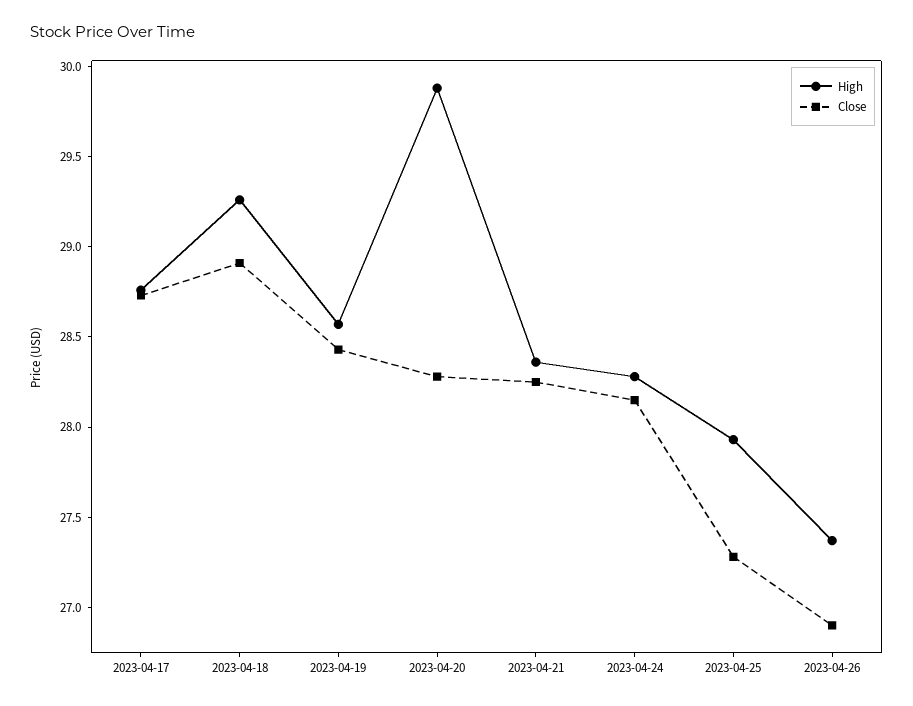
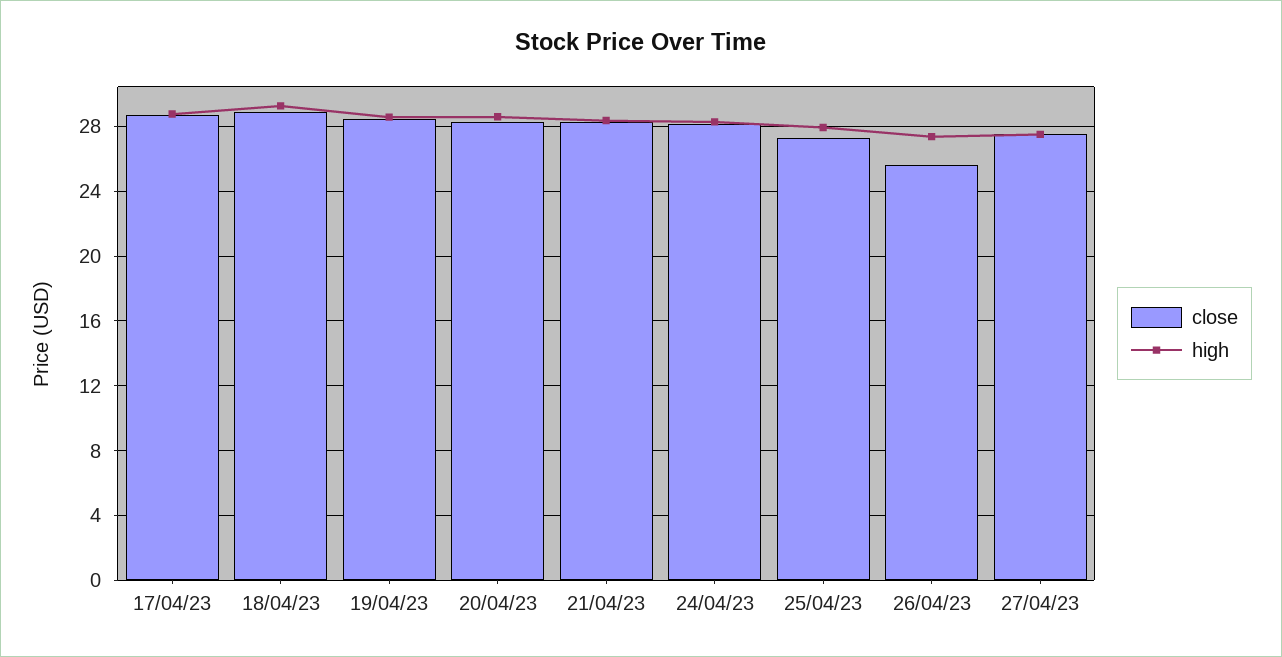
High, 2023-04-20: 29.9 -> 28.5
Close, 2023-04-26: 26.9 -> 25.5
Close, 27/04/23: none -> 27.5
High, 27/04/23: none -> 27.5

